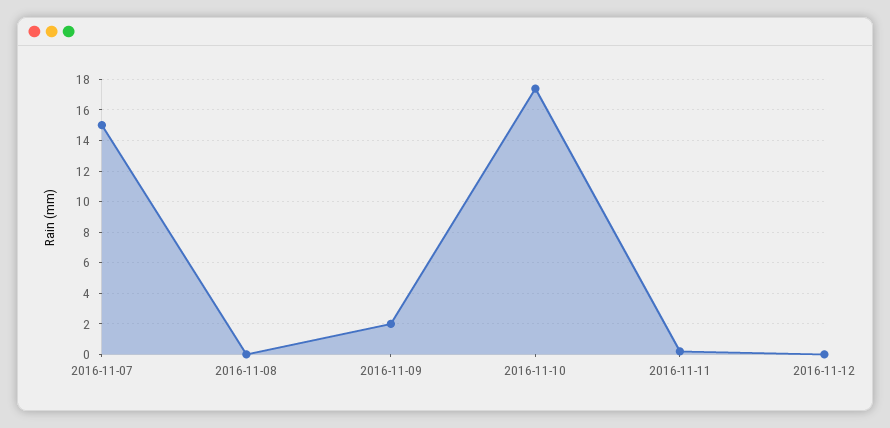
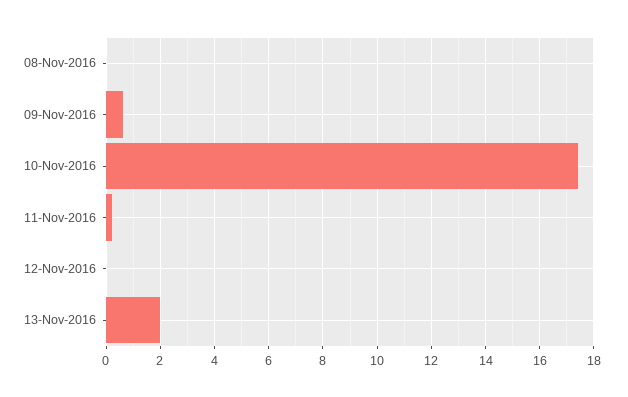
2016-11-07: 15 -> none
2016-11-09: 2 -> 0.5
13-Nov-2016: none -> 2

